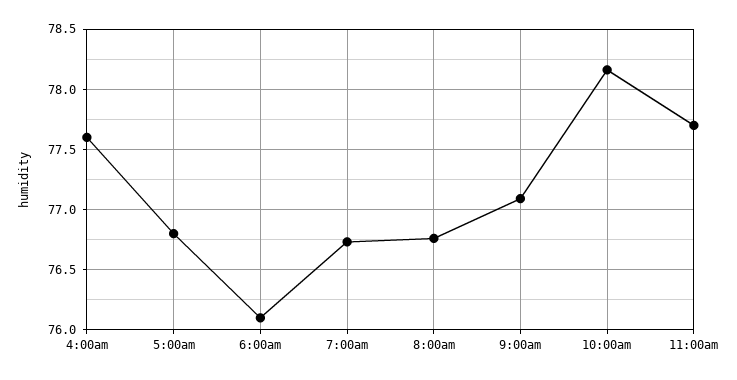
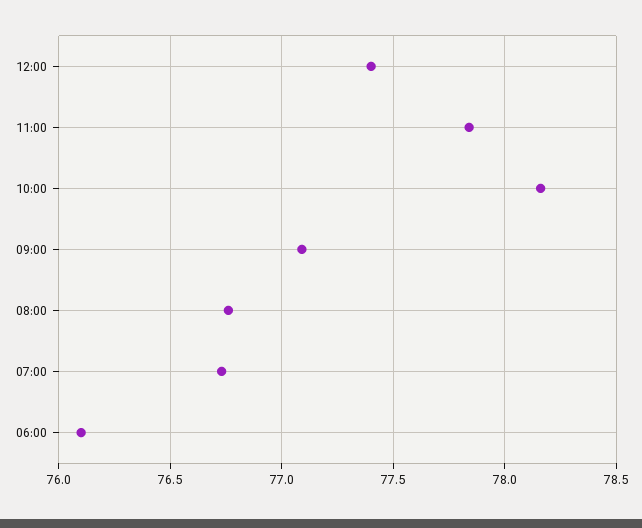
4:00am: 77.6 -> none
5:00am: 76.8 -> none
11:00am: 77.7 -> 77.85
12:00: none -> 77.4

